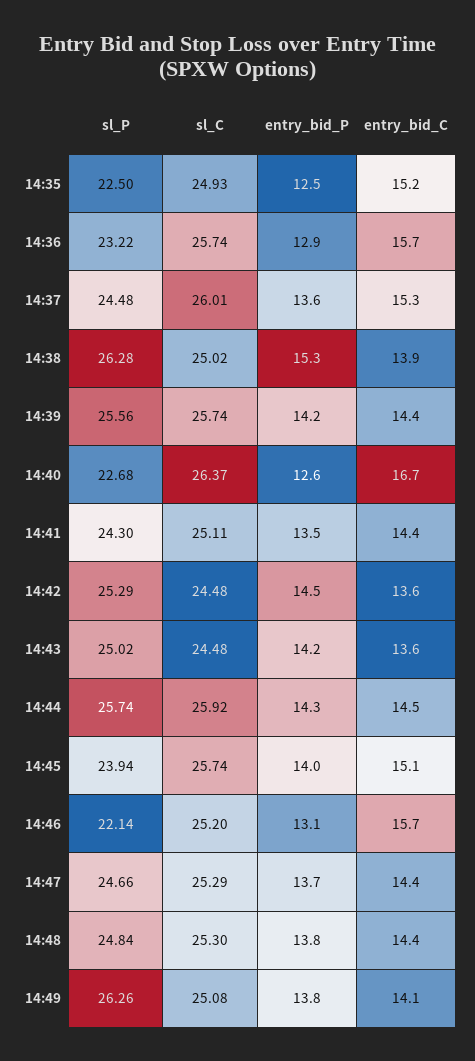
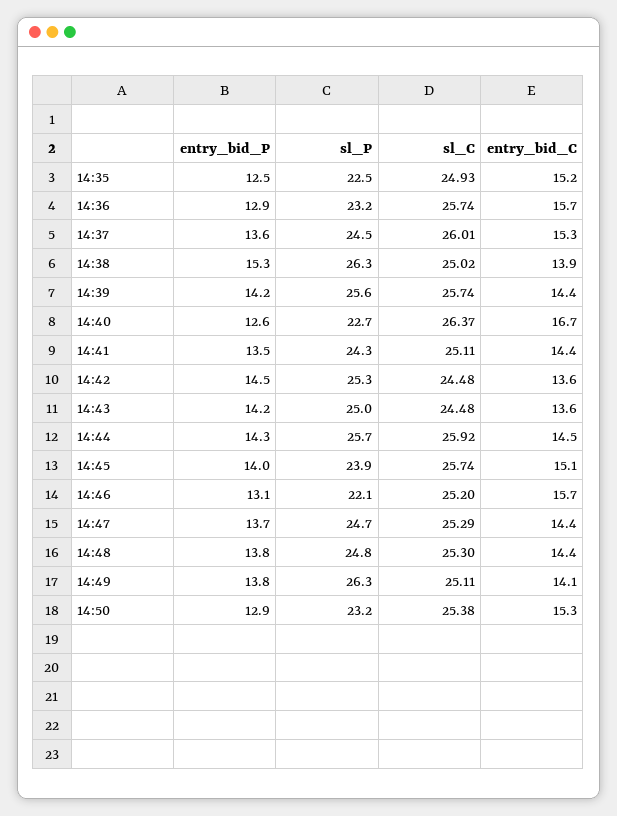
sl_C, 14:49: 25.08 -> 25.11
entry_bid_P, 14:50: none -> 12.9
sl_P, 14:50: none -> 23.2
sl_C, 14:50: none -> 25.38
entry_bid_C, 14:50: none -> 15.3

